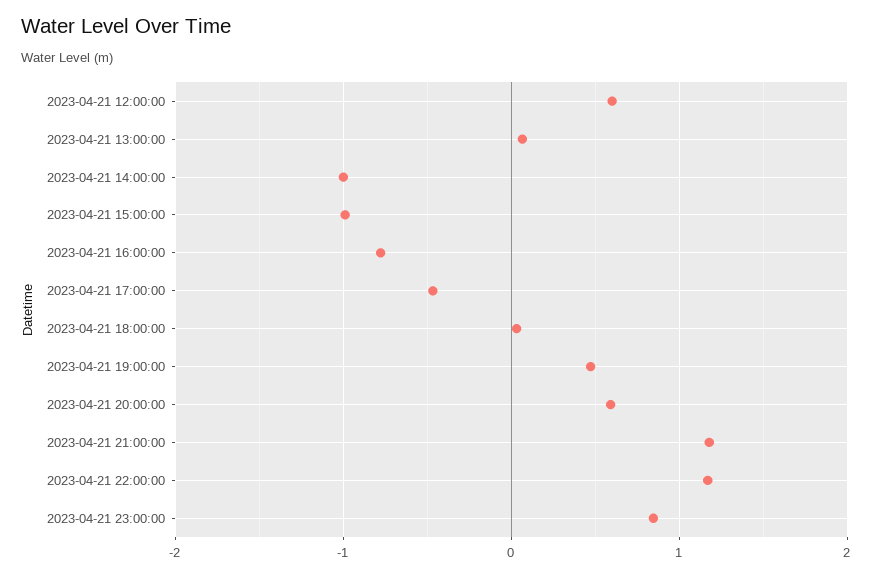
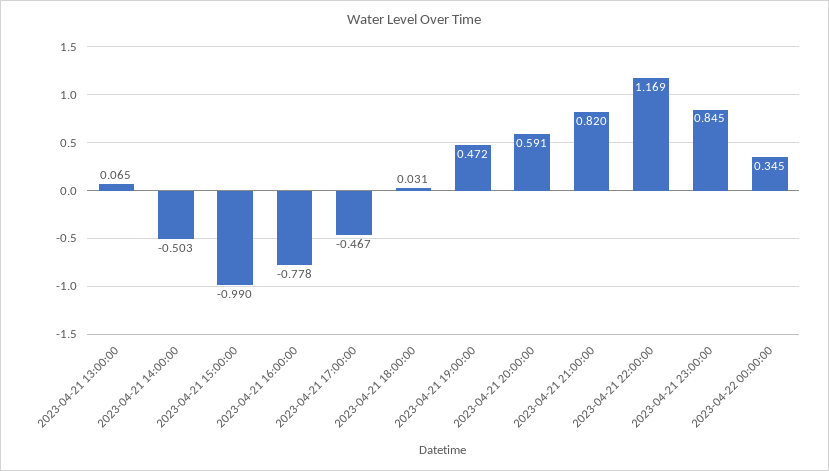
2023-04-21 12:00:00: 0.6 -> none
2023-04-21 14:00:00: -1 -> -0.503
2023-04-21 21:00:00: 1.2 -> 0.82
2023-04-22 00:00:00: none -> 0.345

